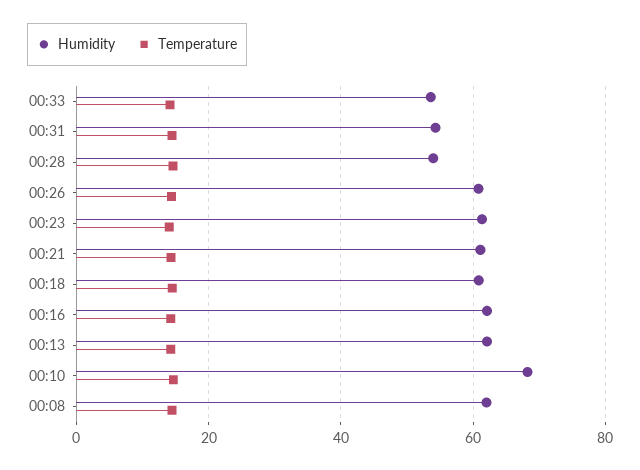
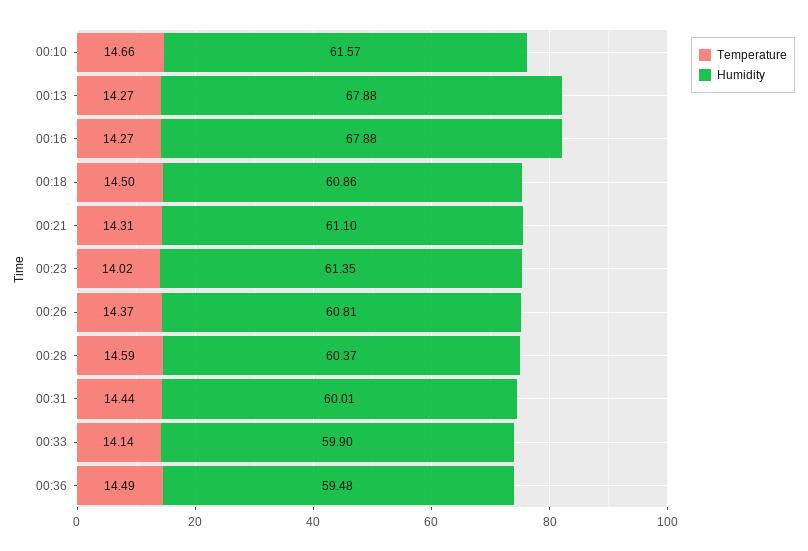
Humidity, 00:33: 54 -> 59.9
Humidity, 00:31: 54 -> 60.01
Humidity, 00:28: 54 -> 60.37
Humidity, 00:16: 62 -> 67.88
Humidity, 00:13: 62 -> 67.88
Humidity, 00:10: 68 -> 61.57
Humidity, 00:08: 62 -> none
Temperature, 00:08: 14 -> none
Temperature, 00:36: none -> 14.49
Humidity, 00:36: none -> 59.48

